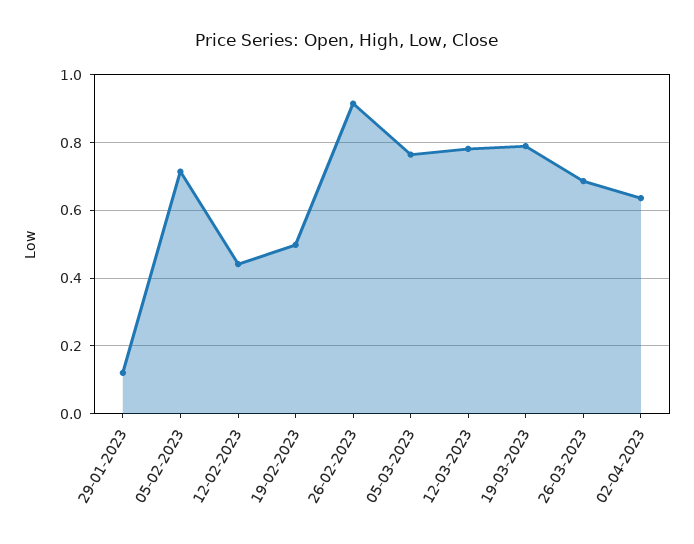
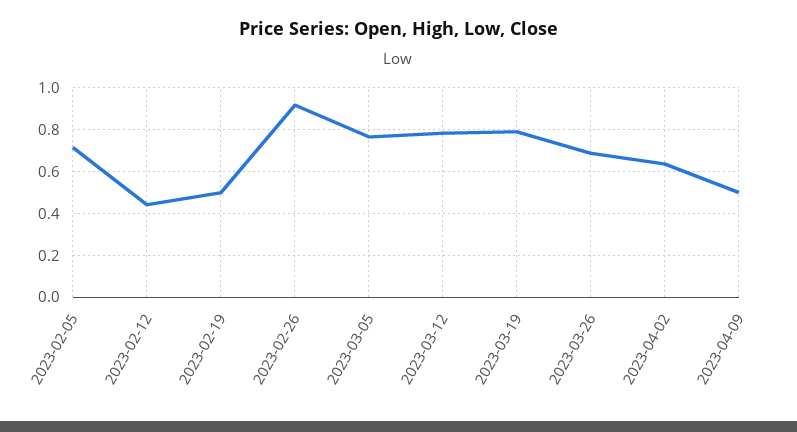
29-01-2023: 0.12 -> none
2023-04-09: none -> 0.5

